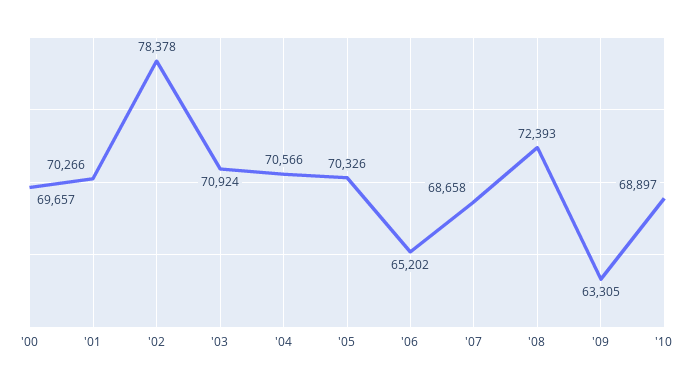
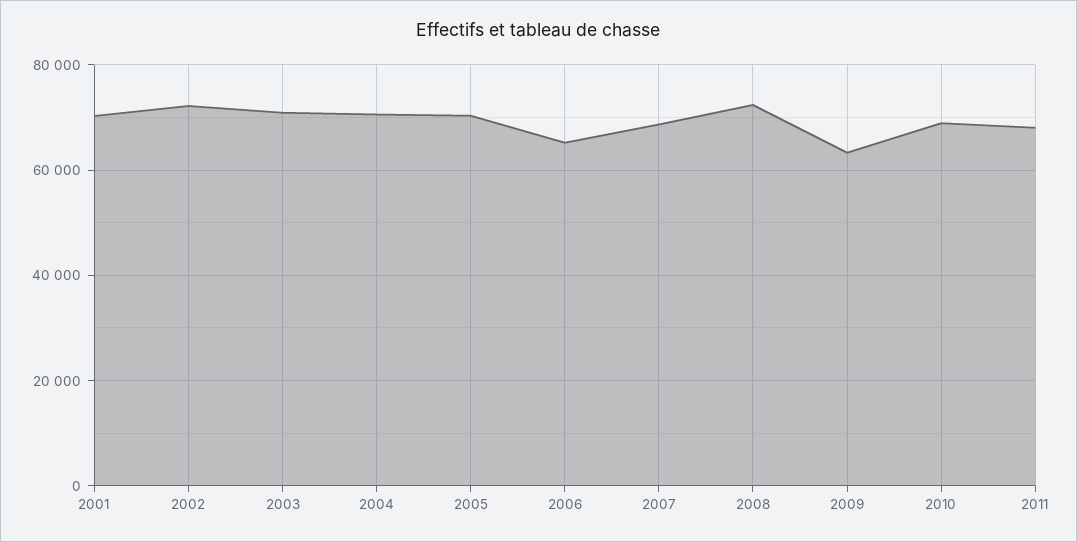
'00: 69657 -> none
'02: 78378 -> 72000
2011: none -> 68000

